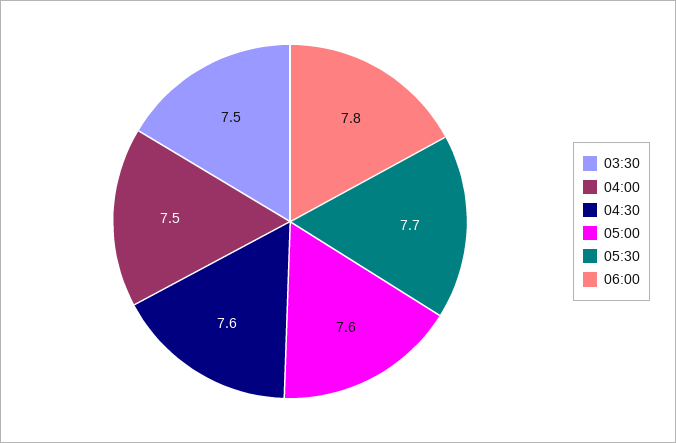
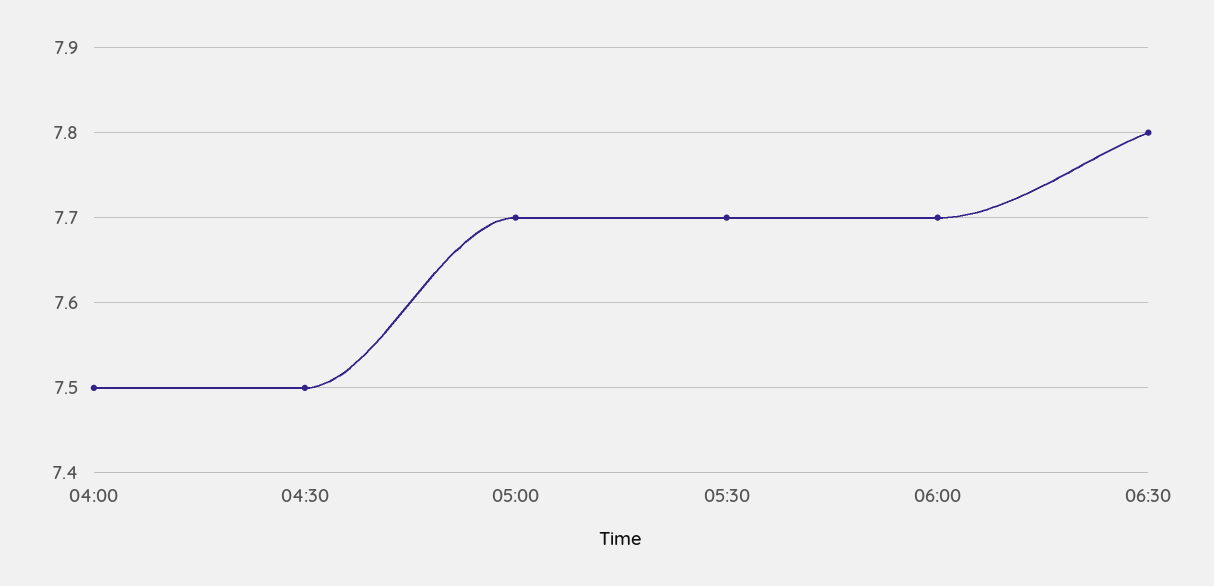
03:30: 7.5 -> none
04:30: 7.6 -> 7.5
05:00: 7.6 -> 7.7
06:00: 7.8 -> 7.7
06:30: none -> 7.8

